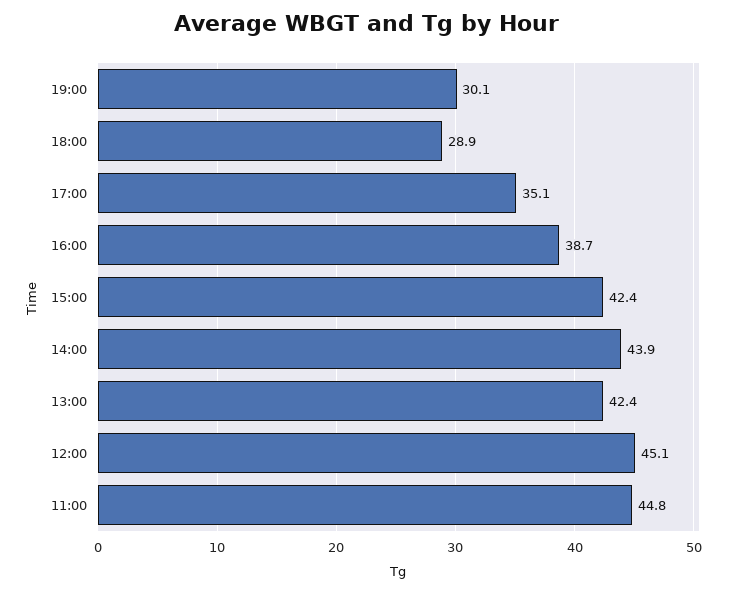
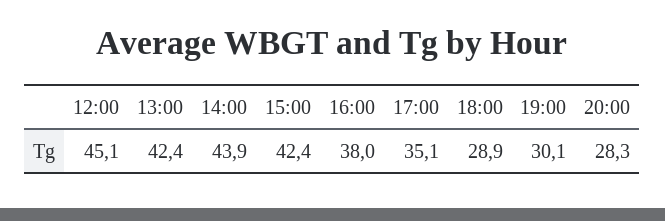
16:00: 38.7 -> 38
11:00: 44.8 -> none
20:00: none -> 28.3

